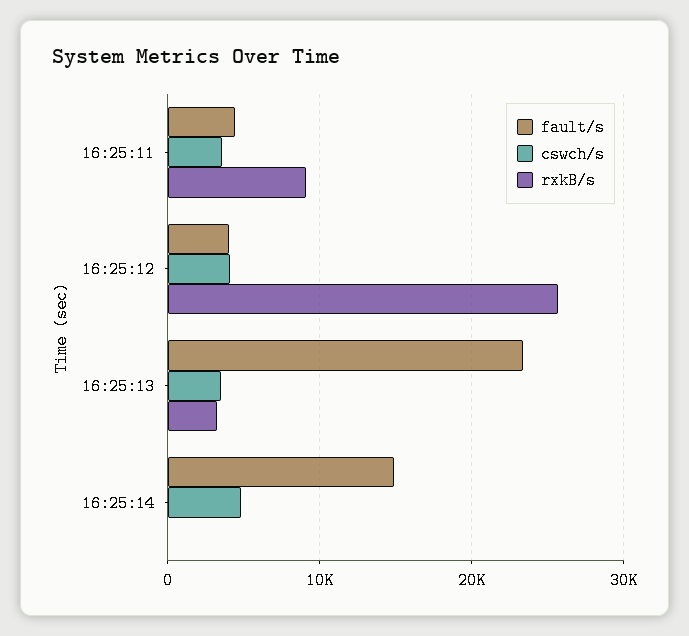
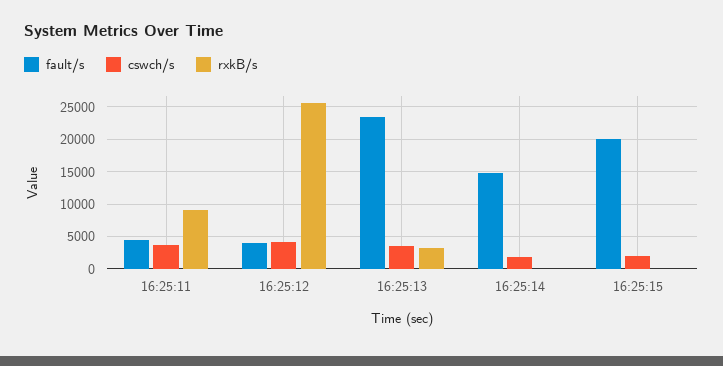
cswch/s, 16:25:14: 5000 -> 2000
fault/s, 16:25:15: none -> 20000
cswch/s, 16:25:15: none -> 2000
rxkB/s, 16:25:15: none -> 0

